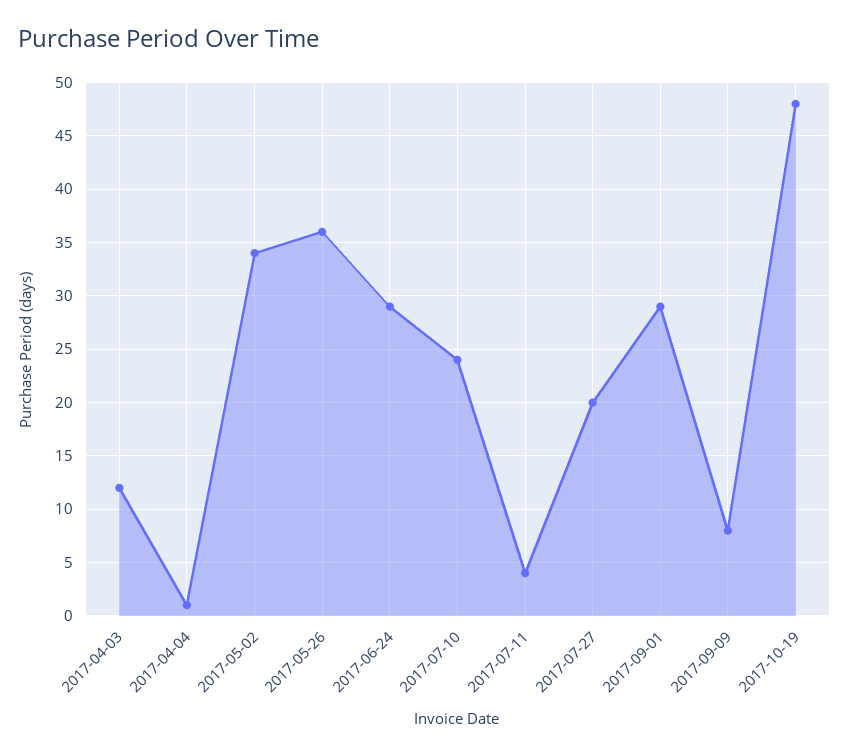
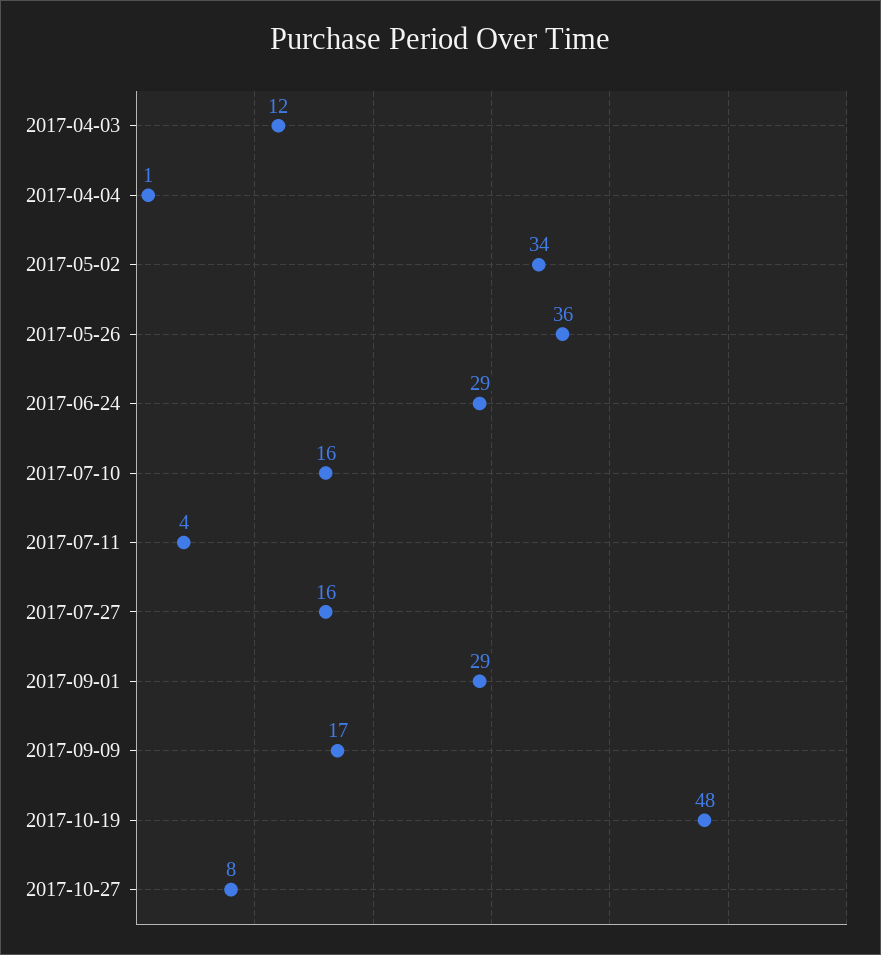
2017-07-10: 24 -> 16
2017-07-27: 20 -> 16
2017-09-09: 8 -> 17
2017-10-27: none -> 8

